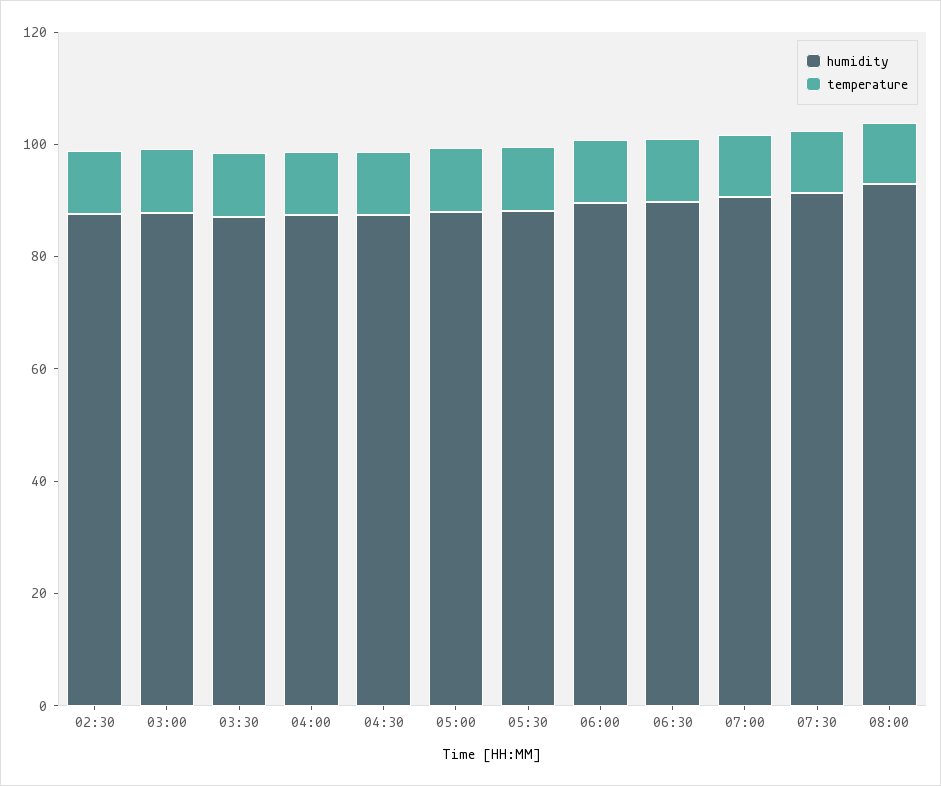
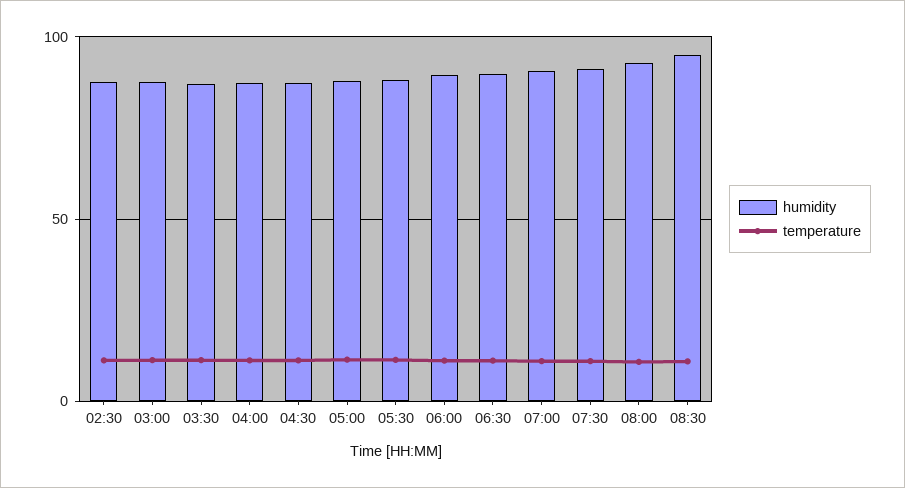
humidity, 08:30: none -> 95
temperature, 08:30: none -> 10

